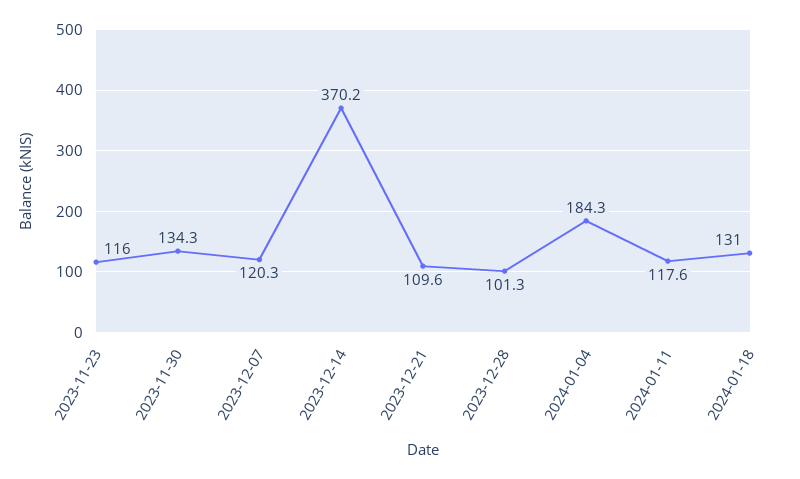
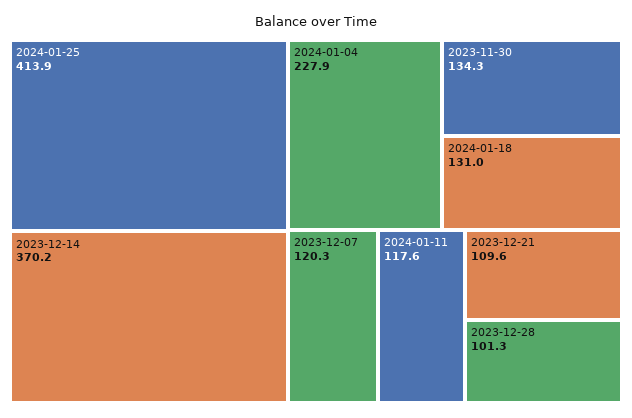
2023-11-23: 116 -> none
2024-01-04: 184.3 -> 227.9
2024-01-25: none -> 413.9

